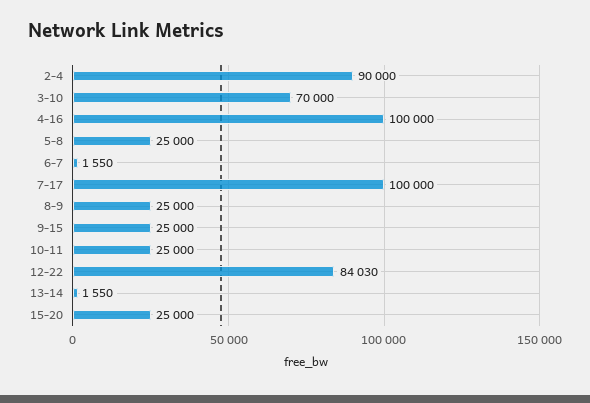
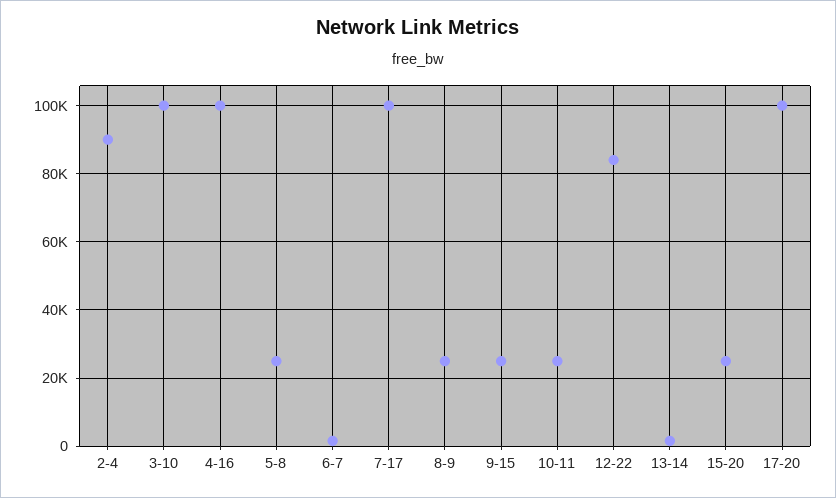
3-10: 70000 -> 100000
17-20: none -> 100000

